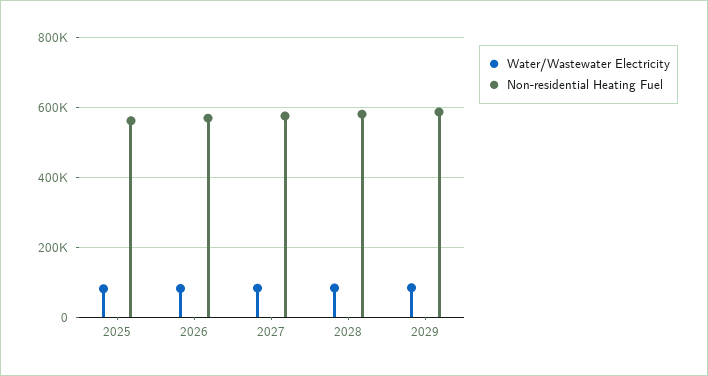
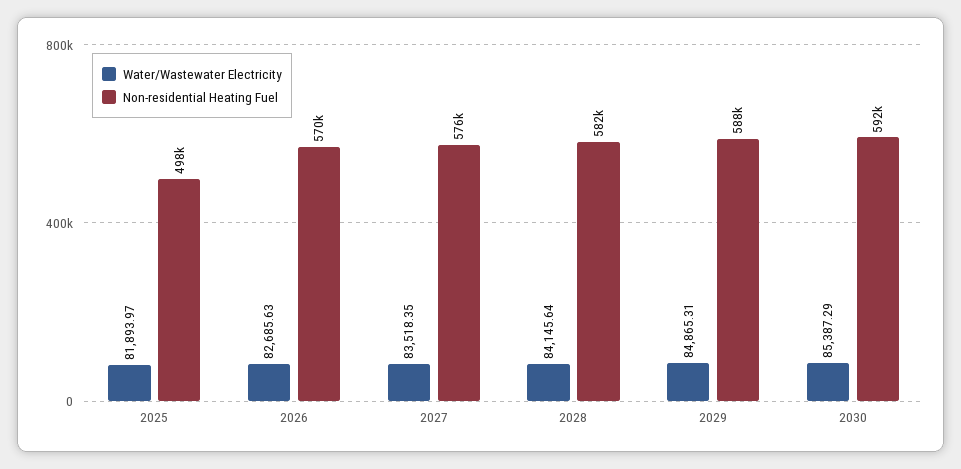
Non-residential Heating Fuel, 2025: 560000 -> 498000
Water/Wastewater Electricity, 2030: none -> 85387.29
Non-residential Heating Fuel, 2030: none -> 592000

